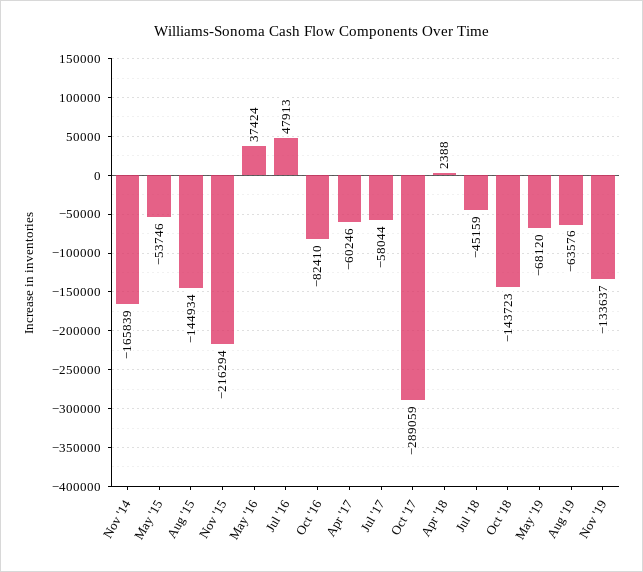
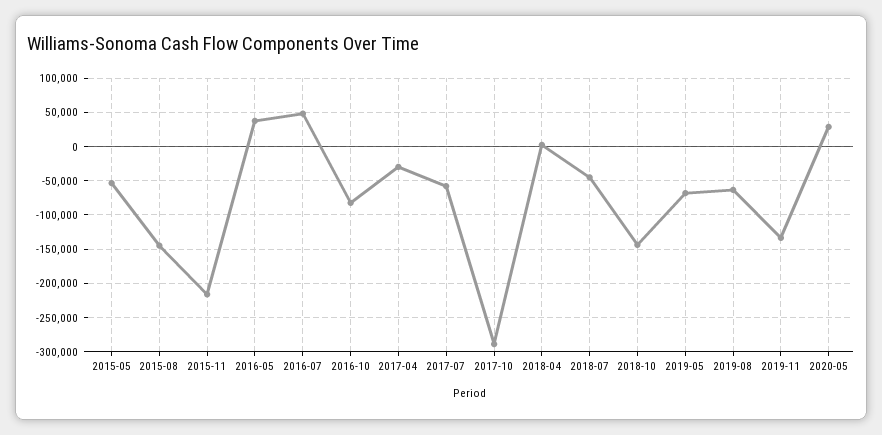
Nov '14: -165839 -> none
Apr '17: -60246 -> -30000
2020-05: none -> 30000

